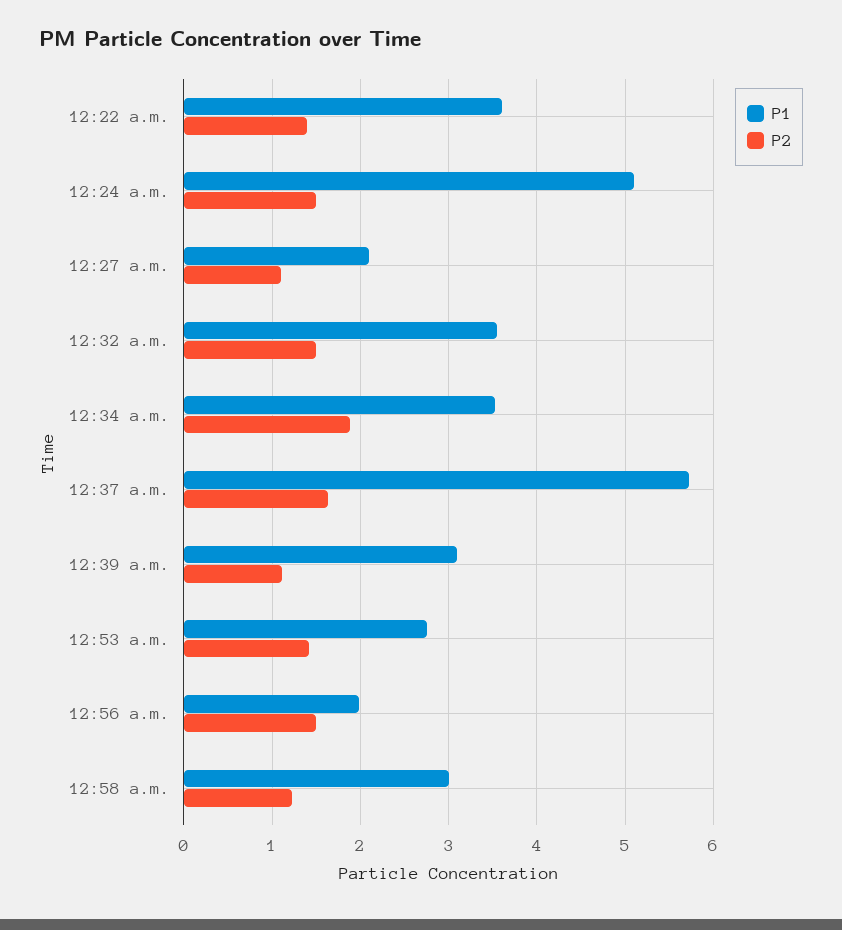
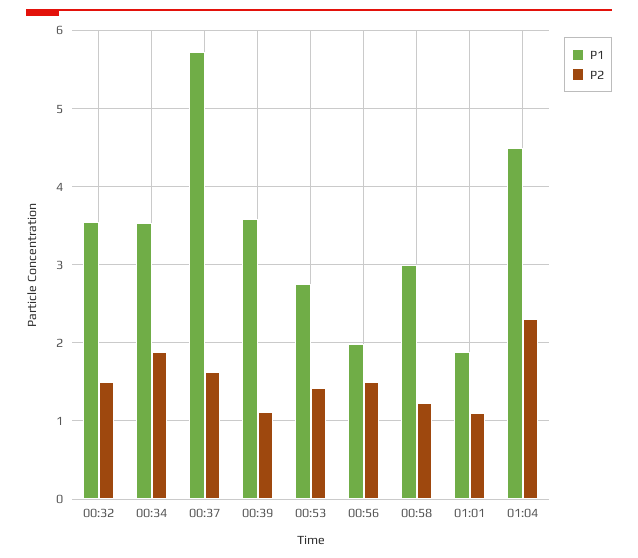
P1, 12:22 a.m.: 3.6 -> none
P2, 12:22 a.m.: 1.4 -> none
P1, 12:24 a.m.: 5.1 -> none
P2, 12:24 a.m.: 1.5 -> none
P1, 12:27 a.m.: 2.1 -> none
P2, 12:27 a.m.: 1.1 -> none
P1, 12:39 a.m.: 3.1 -> 3.6
P1, 01:01: none -> 1.9
P2, 01:01: none -> 1.1
P1, 01:04: none -> 4.5
P2, 01:04: none -> 2.3

